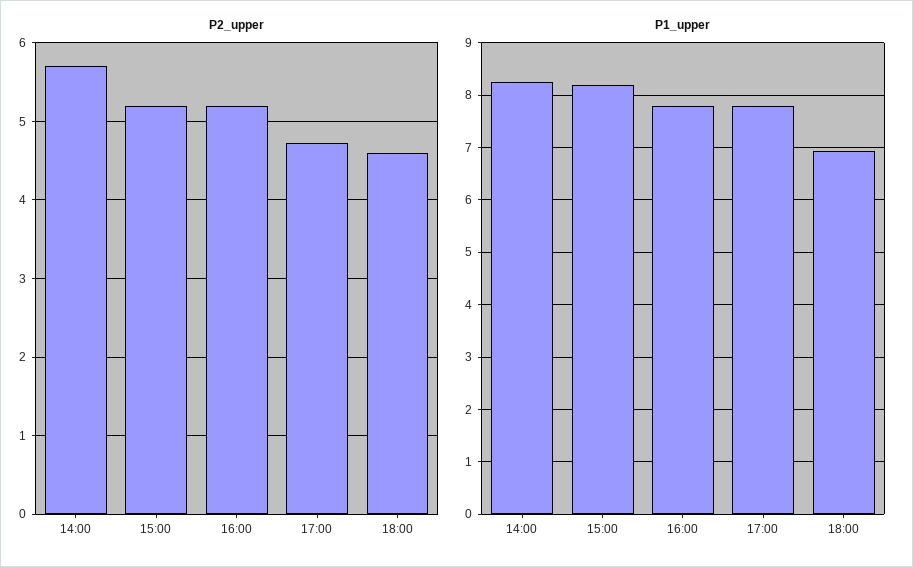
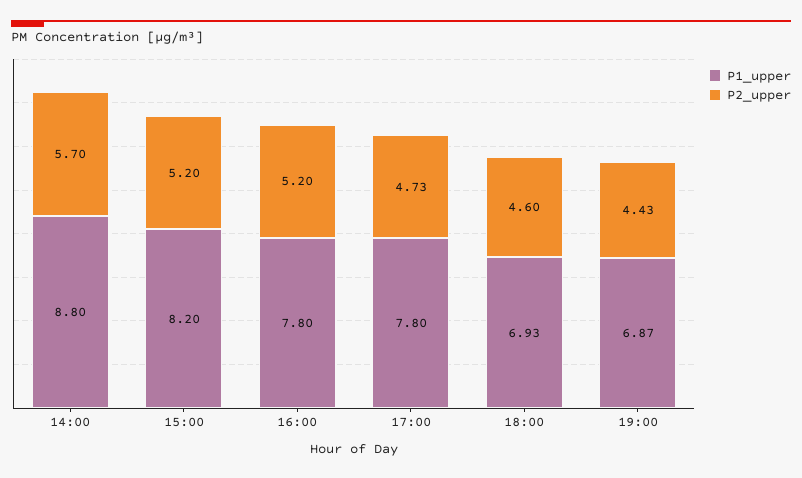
P1_upper, 14:00: 8.2 -> 8.8
P1_upper, 19:00: none -> 6.87
P2_upper, 19:00: none -> 4.43

